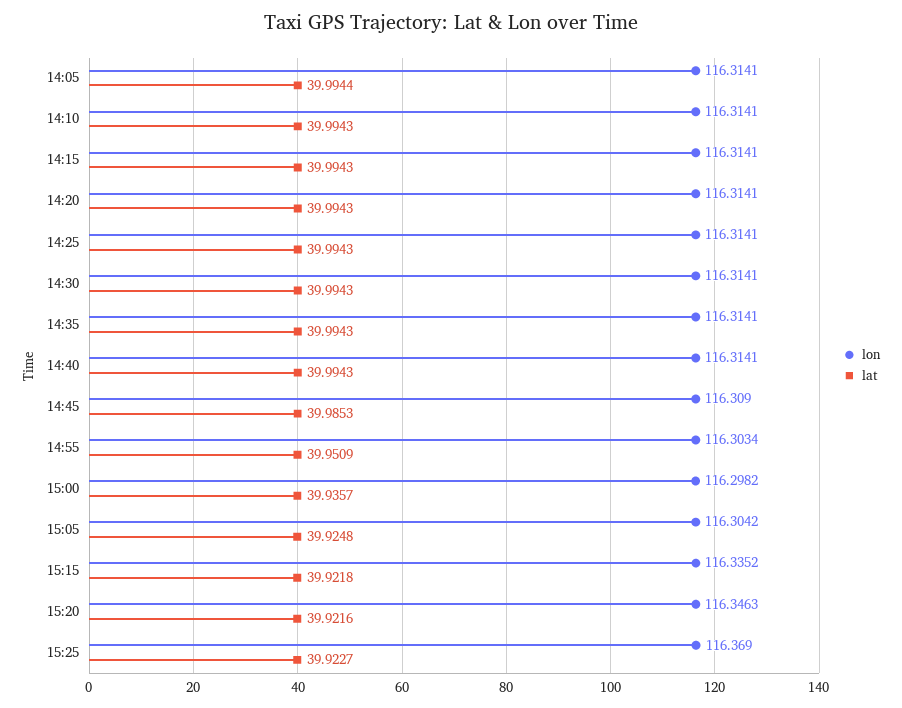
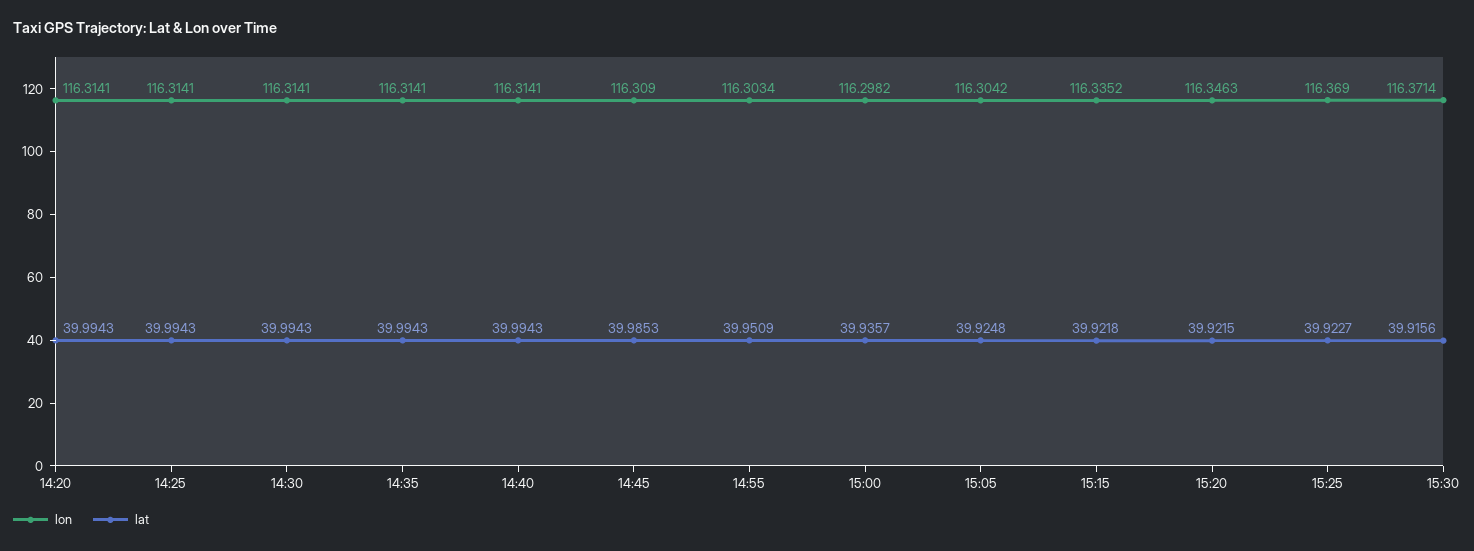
lon, 14:05: 116.3141 -> none
lat, 14:05: 39.9944 -> none
lon, 14:10: 116.3141 -> none
lat, 14:10: 39.9943 -> none
lon, 14:15: 116.3141 -> none
lat, 14:15: 39.9943 -> none
lat, 15:20: 39.9216 -> 39.9215
lon, 15:30: none -> 116.3714
lat, 15:30: none -> 39.9156

